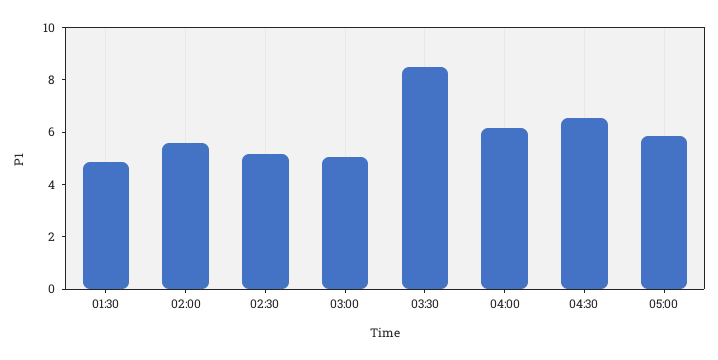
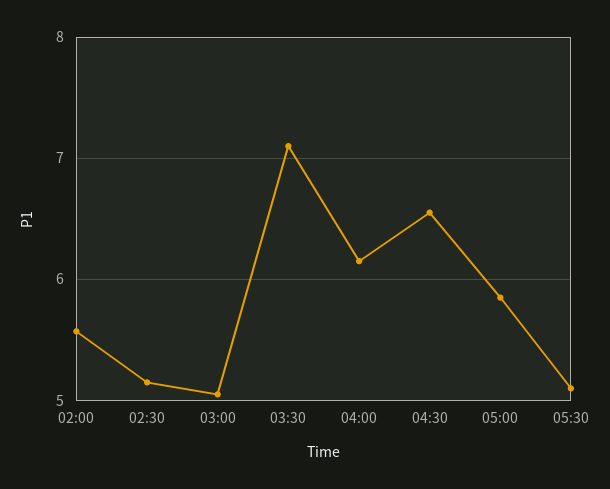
01:30: 5 -> none
03:30: 8.5 -> 7.1
05:30: none -> 5.1

